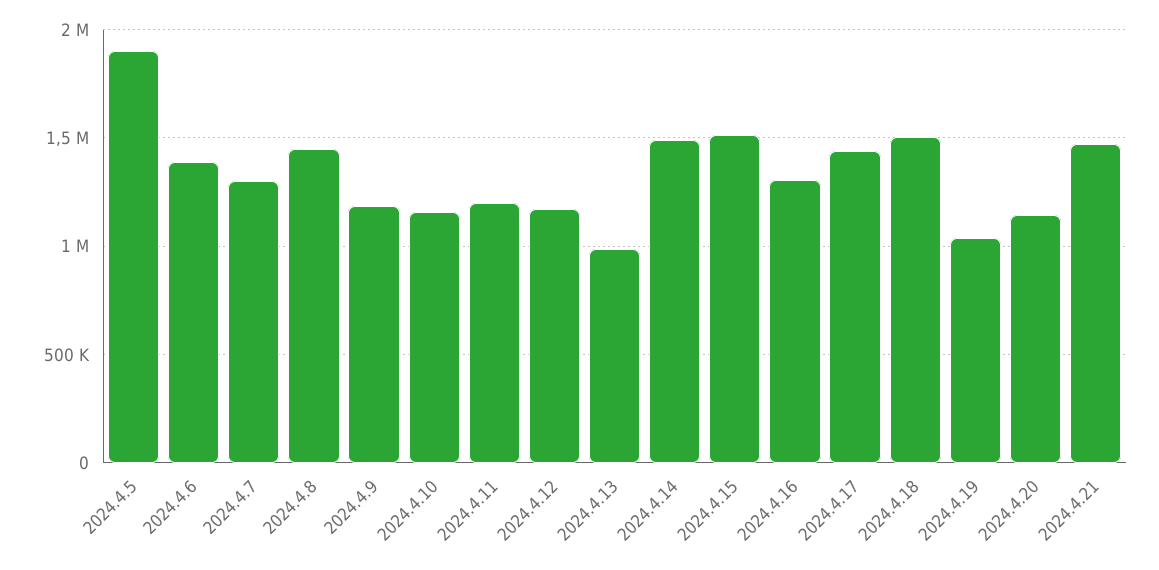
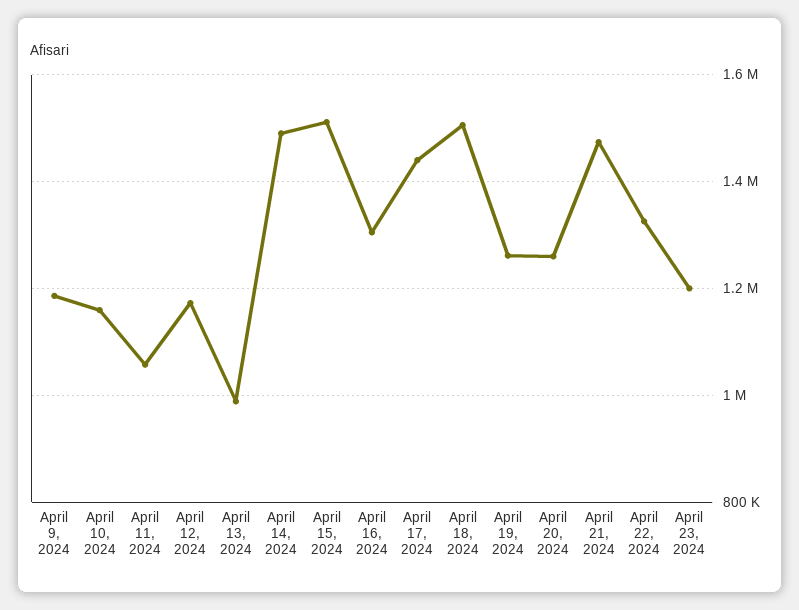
2024.4.5: 1900000 -> none
2024.4.6: 1400000 -> none
2024.4.7: 1300000 -> none
2024.4.8: 1450000 -> none
2024.4.11: 1200000 -> 1060000
2024.4.19: 1050000 -> 1260000
2024.4.20: 1150000 -> 1260000
April 22, 2024: none -> 1320000
April 23, 2024: none -> 1200000

